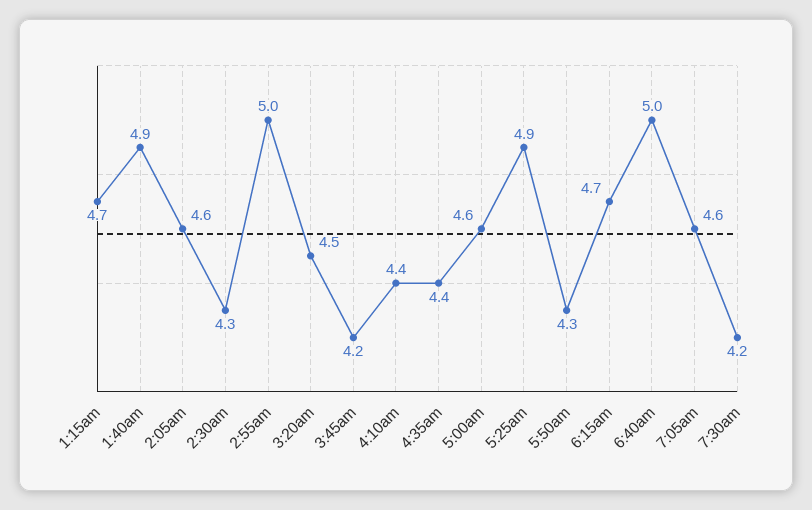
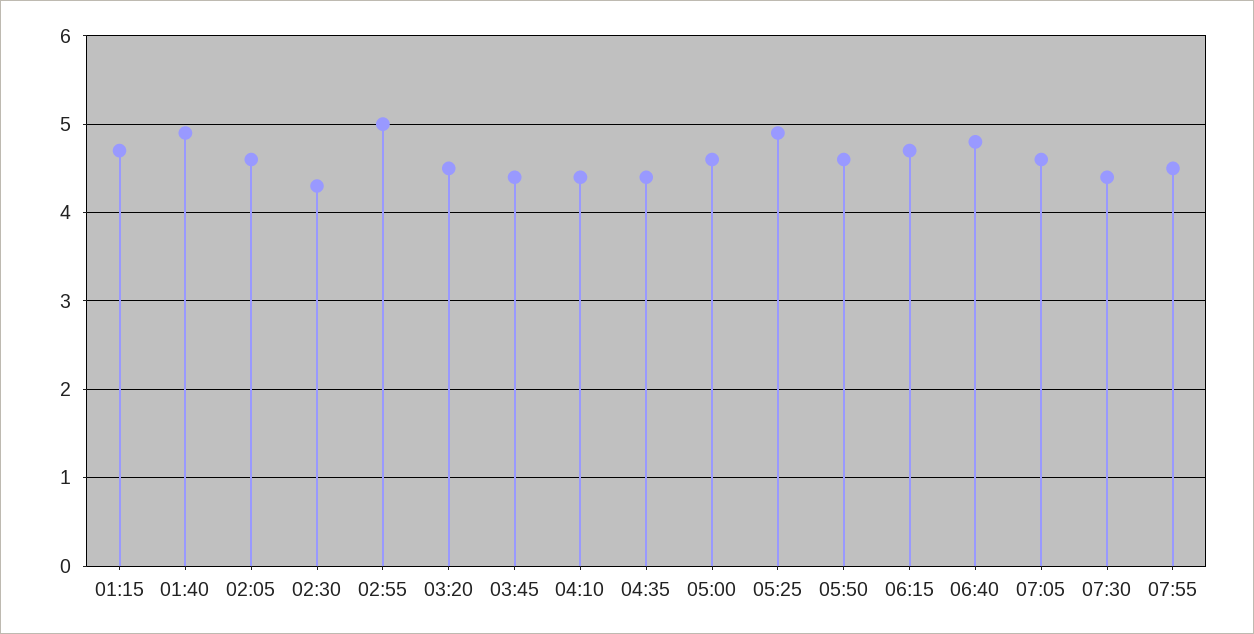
3:45am: 4.2 -> 4.4
5:50am: 4.3 -> 4.6
6:40am: 5 -> 4.8
7:30am: 4.2 -> 4.4
07:55: none -> 4.5

